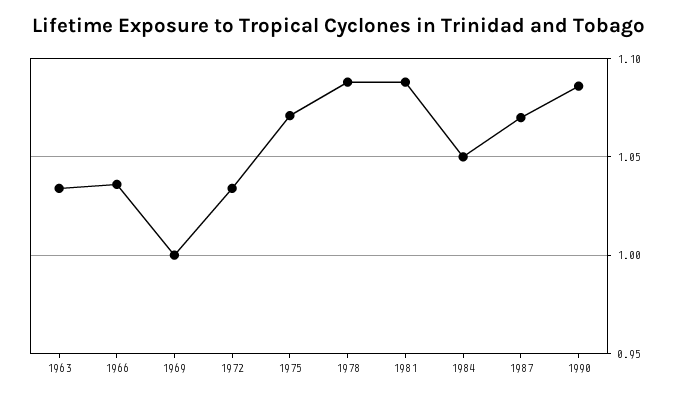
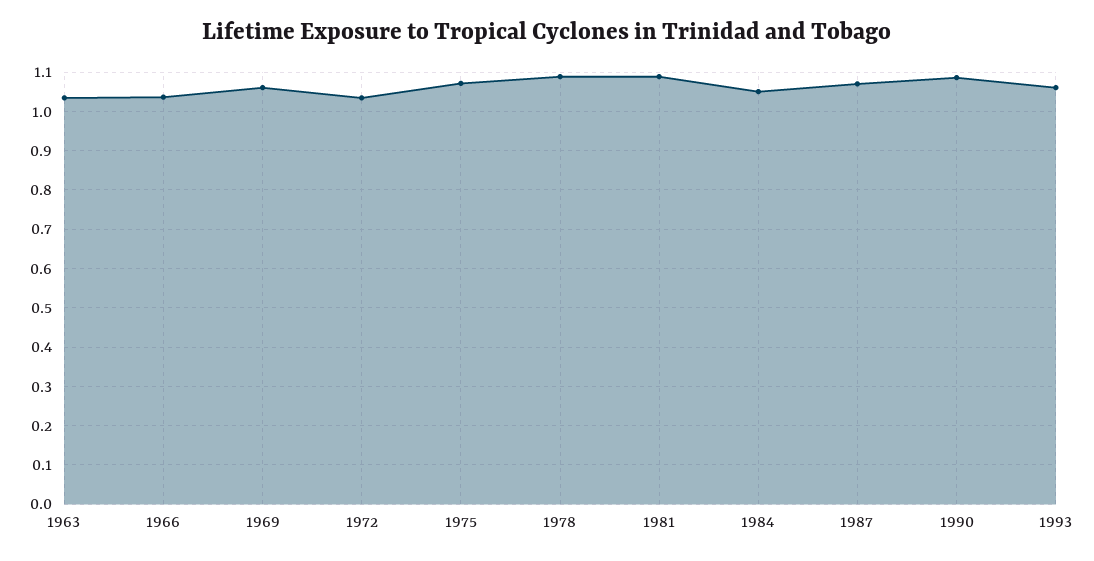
1969: 1 -> 1.06
1993: none -> 1.06

